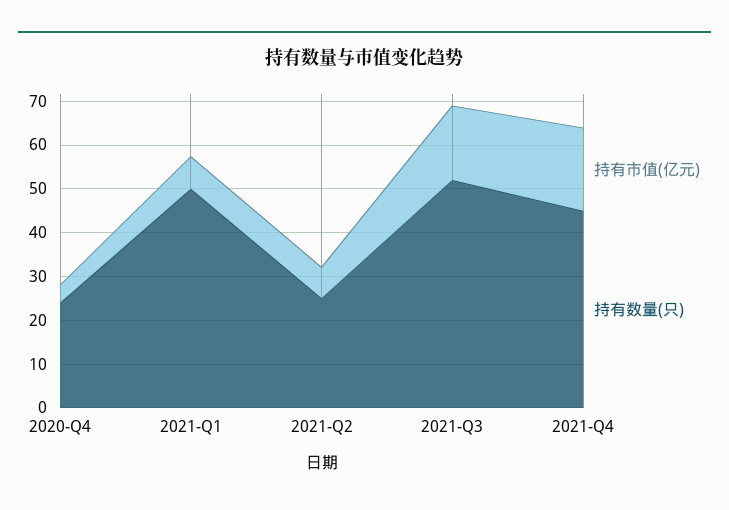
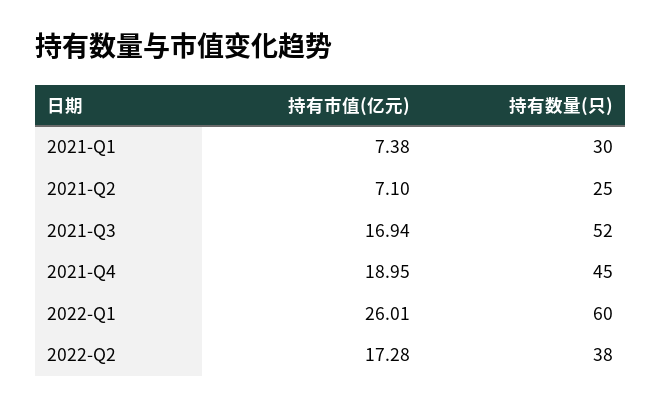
持有市值(亿元), 2020-Q4: 4 -> none
持有数量(只), 2020-Q4: 24 -> none
持有数量(只), 2021-Q1: 50 -> 30
持有市值(亿元), 2022-Q1: none -> 26.01
持有数量(只), 2022-Q1: none -> 60
持有市值(亿元), 2022-Q2: none -> 17.28
持有数量(只), 2022-Q2: none -> 38

